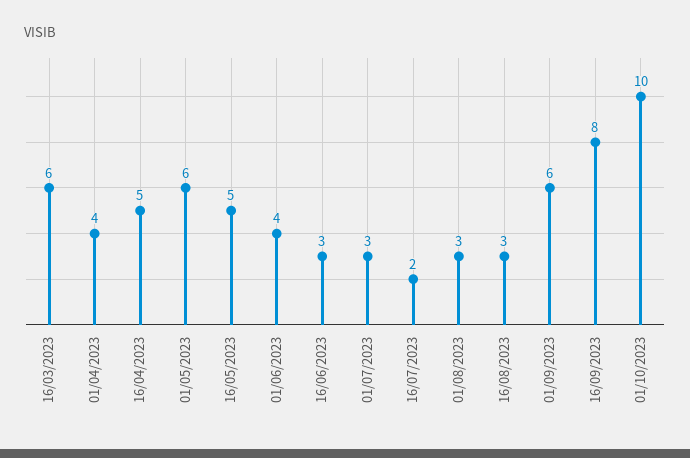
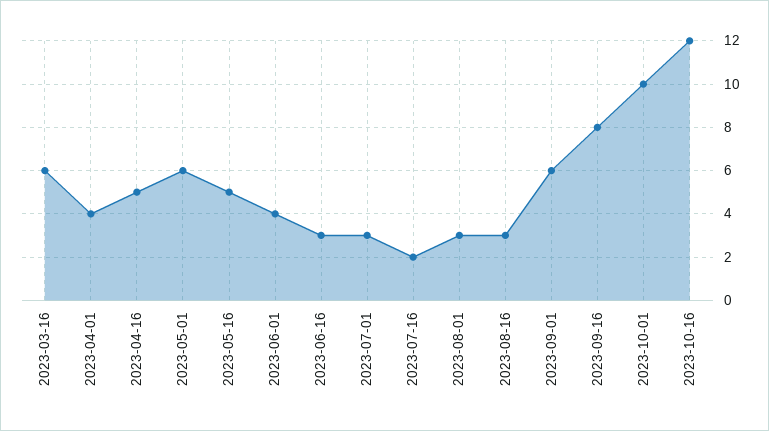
2023-10-16: none -> 12

